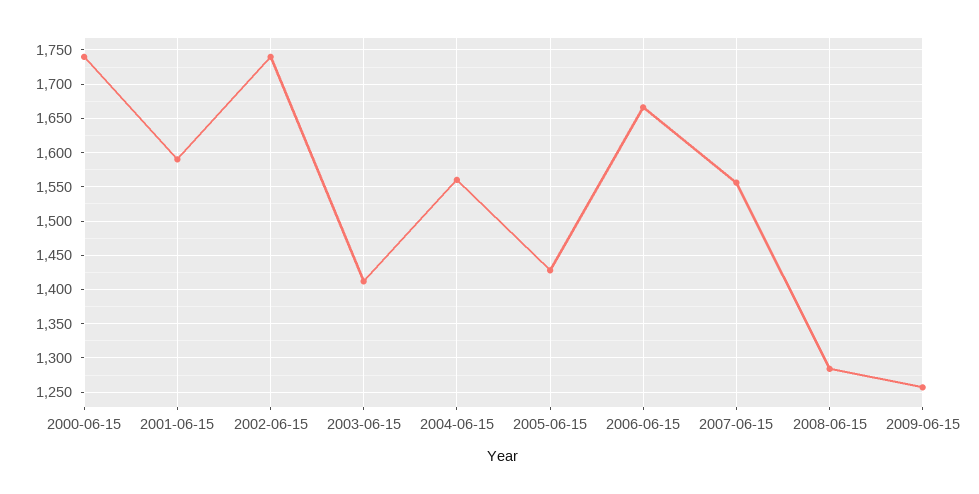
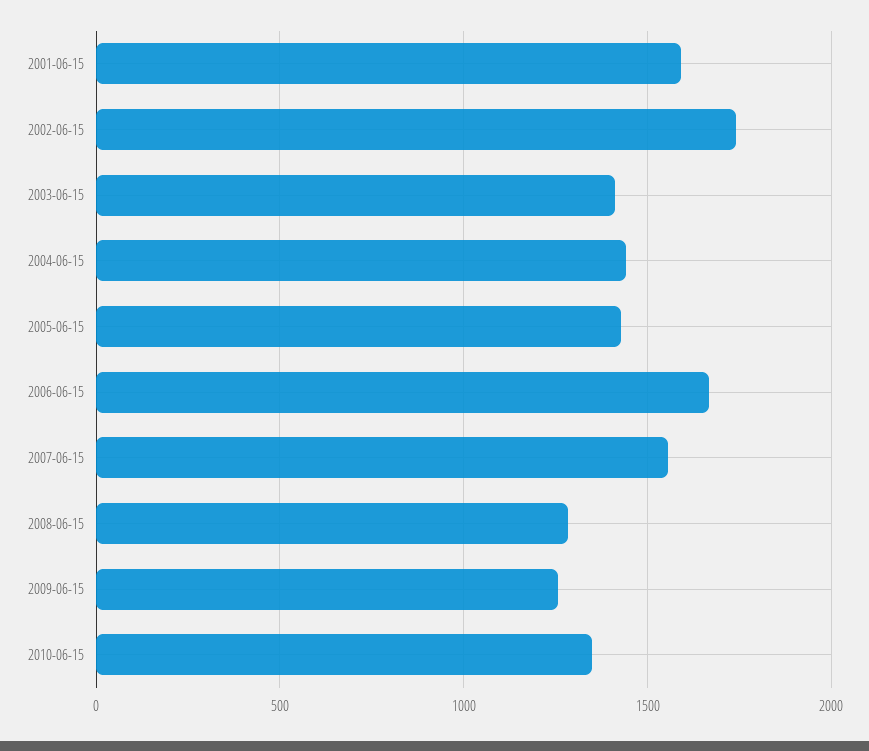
2000-06-15: 1740 -> none
2004-06-15: 1560 -> 1450
2010-06-15: none -> 1350

